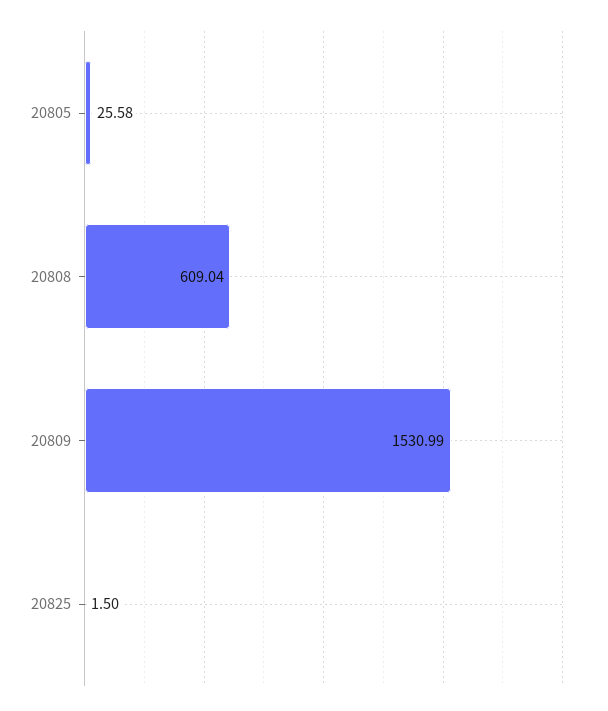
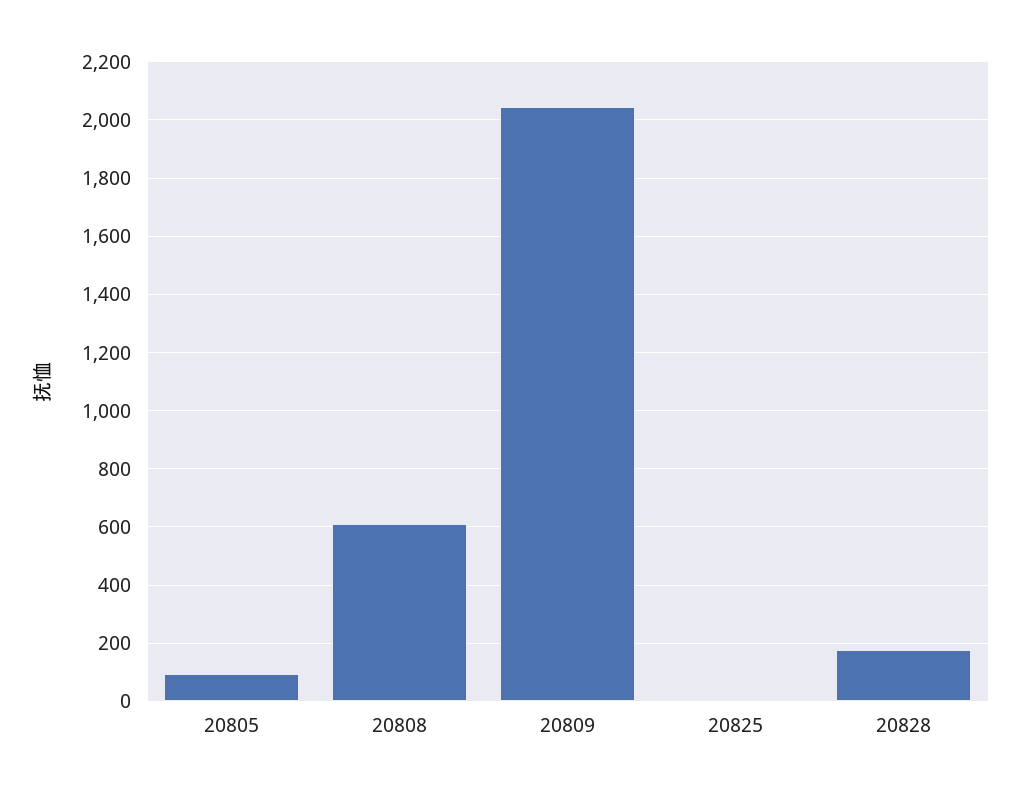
20805: 25.58 -> 100
20809: 1530.99 -> 2050
20828: none -> 175

